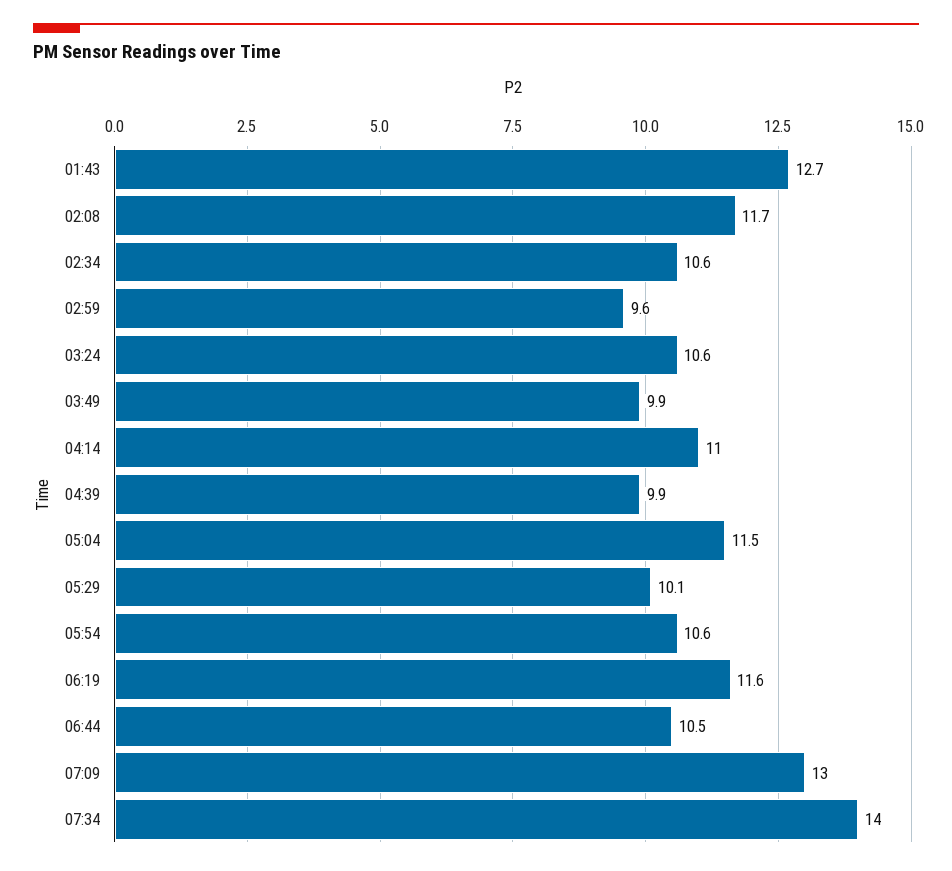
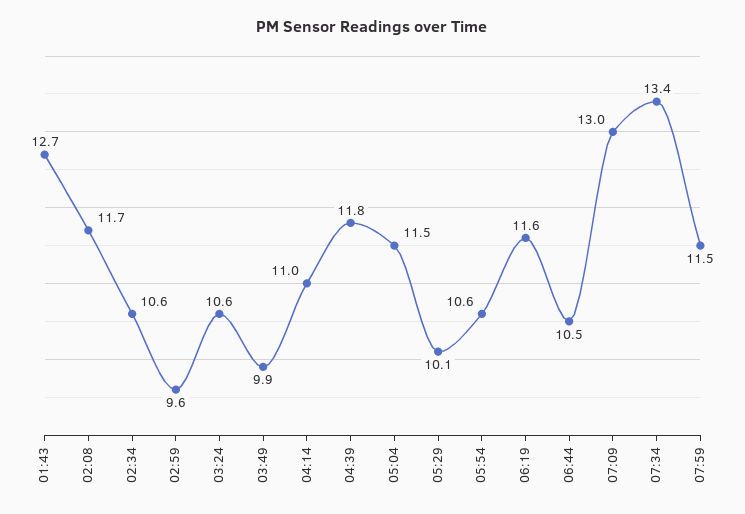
04:39: 9.9 -> 11.8
07:34: 14 -> 13.4
07:59: none -> 11.5

